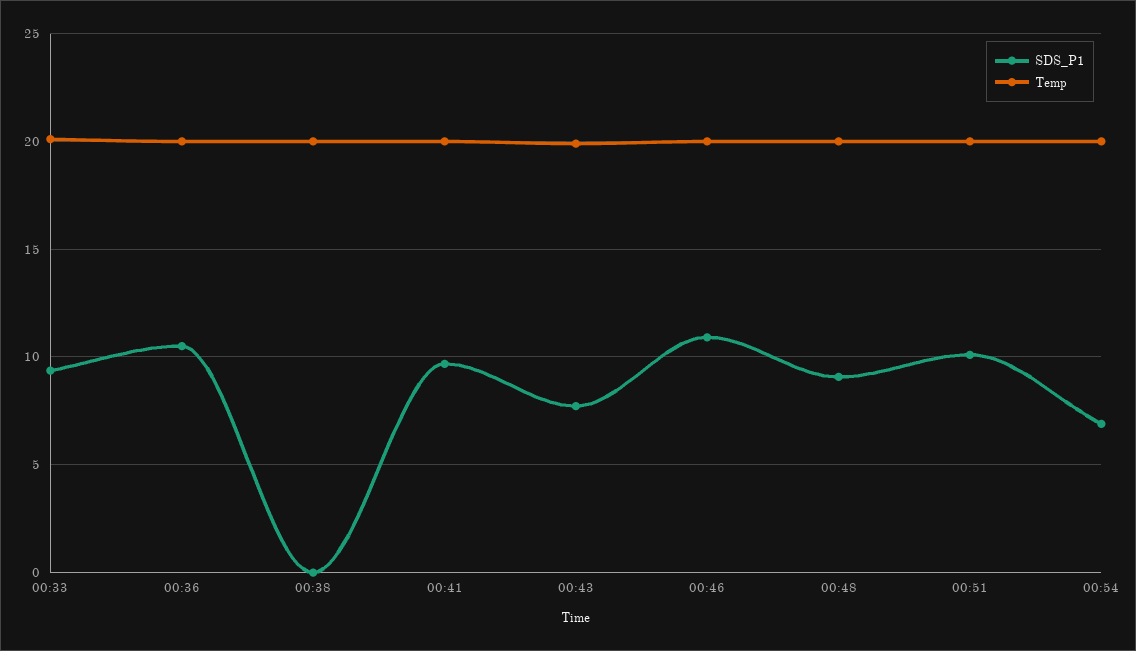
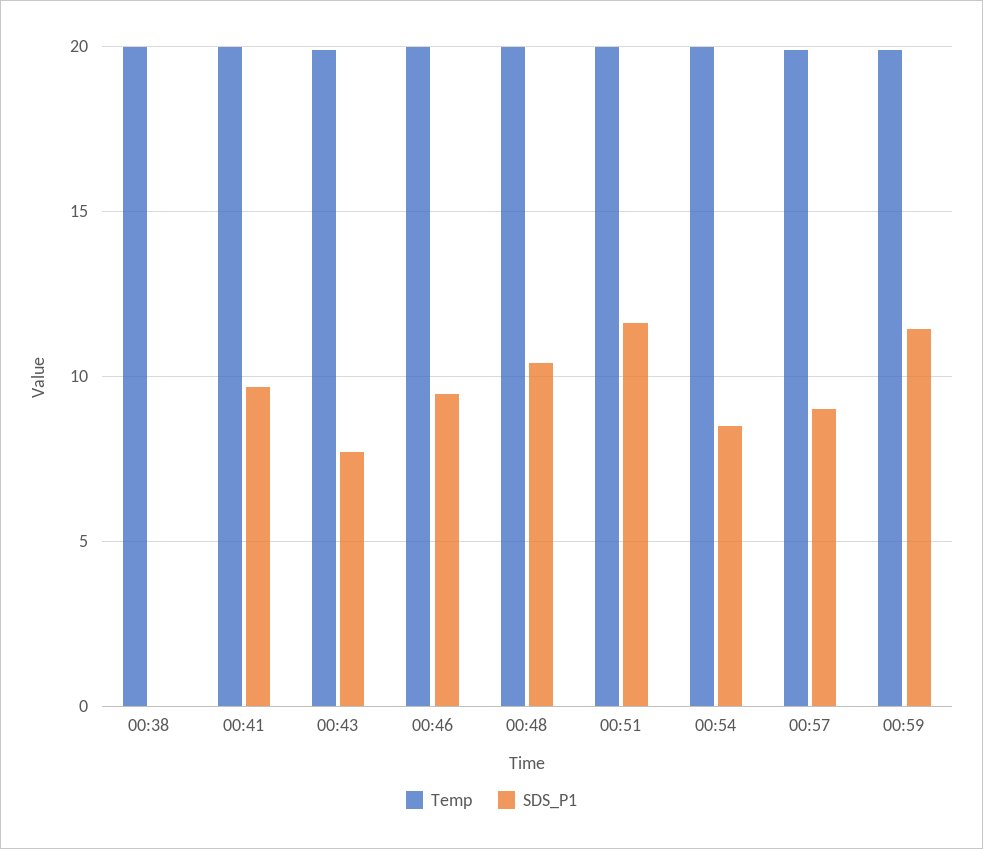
SDS_P1, 00:33: 9.5 -> none
Temp, 00:33: 20 -> none
SDS_P1, 00:36: 10.5 -> none
Temp, 00:36: 20 -> none
SDS_P1, 00:46: 11 -> 9.5
SDS_P1, 00:48: 9 -> 10.5
SDS_P1, 00:51: 10 -> 11.5
SDS_P1, 00:54: 7 -> 8.5
Temp, 00:57: none -> 20
SDS_P1, 00:57: none -> 9
Temp, 00:59: none -> 20
SDS_P1, 00:59: none -> 11.5

